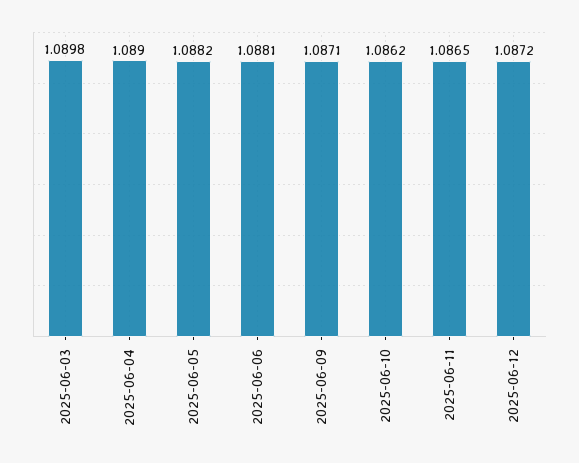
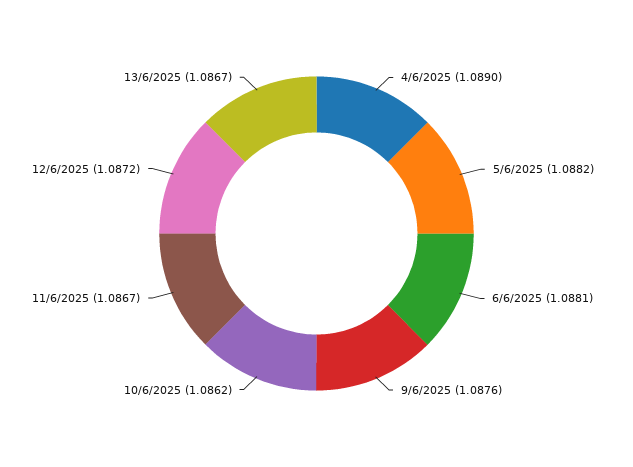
2025-06-03: 1.0898 -> none
2025-06-09: 1.0871 -> 1.0876
2025-06-11: 1.0865 -> 1.0867
13/6/2025: none -> 1.0867

